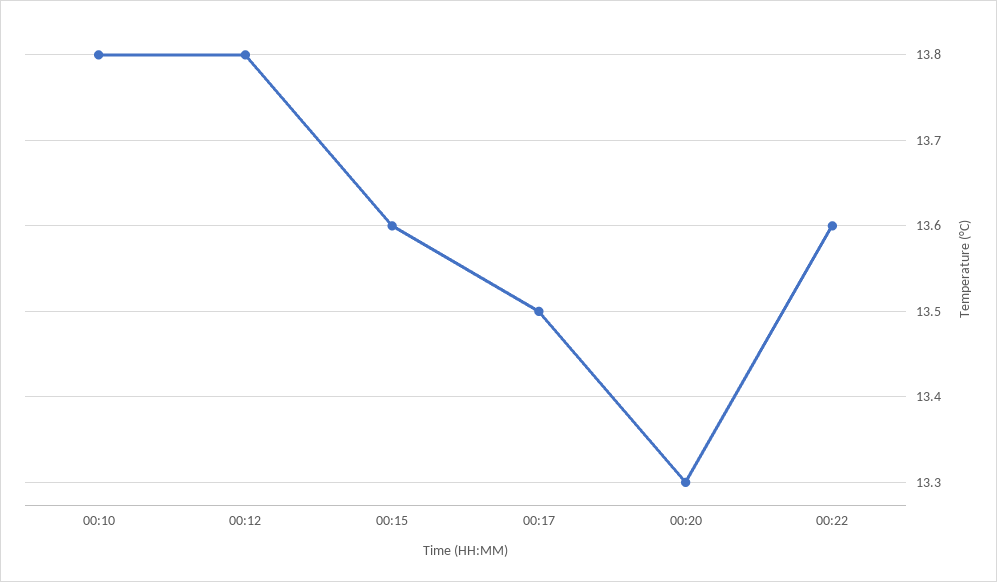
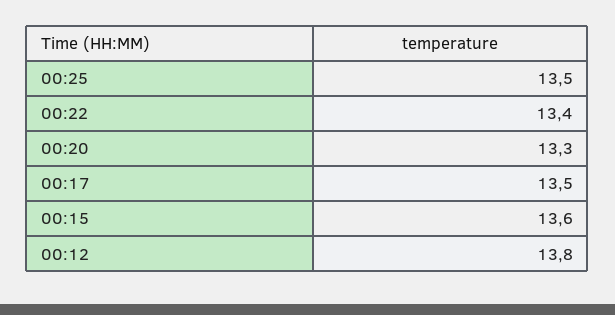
00:10: 13.8 -> none
00:22: 13.6 -> 13.4
00:25: none -> 13.5

